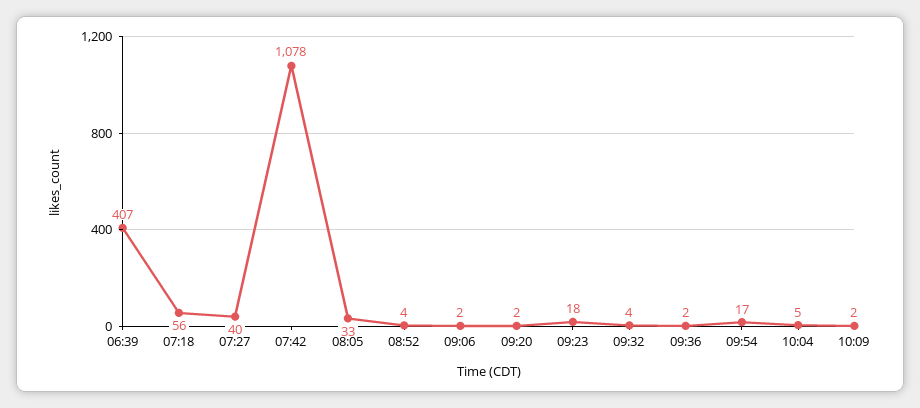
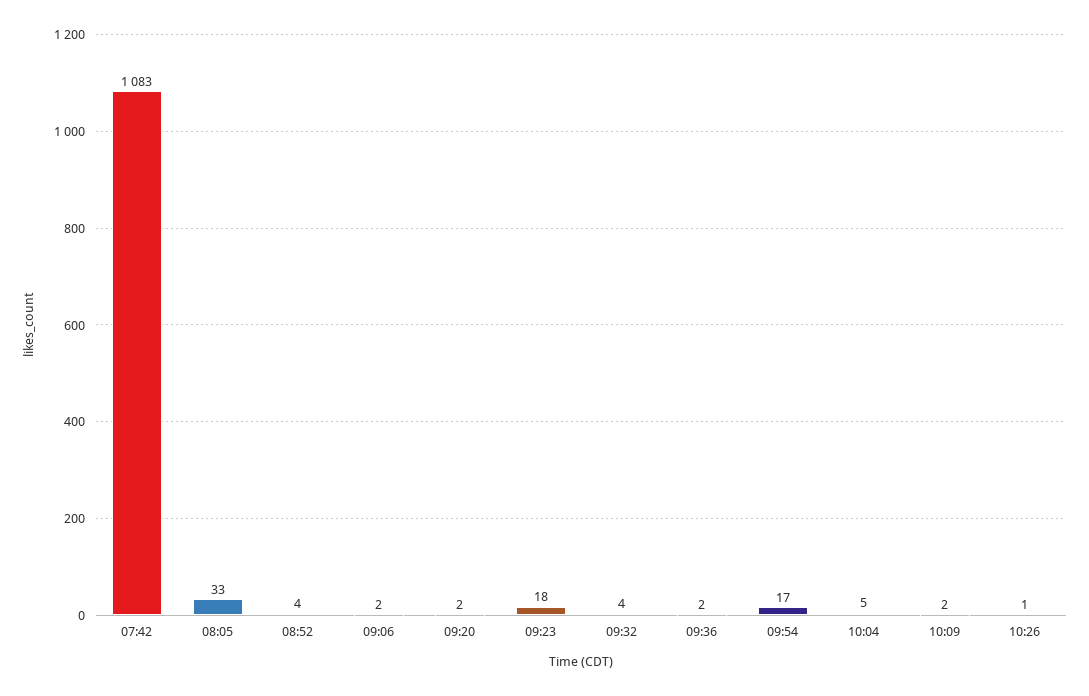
06:39: 407 -> none
07:18: 56 -> none
07:27: 40 -> none
07:42: 1078 -> 1083
10:26: none -> 1

